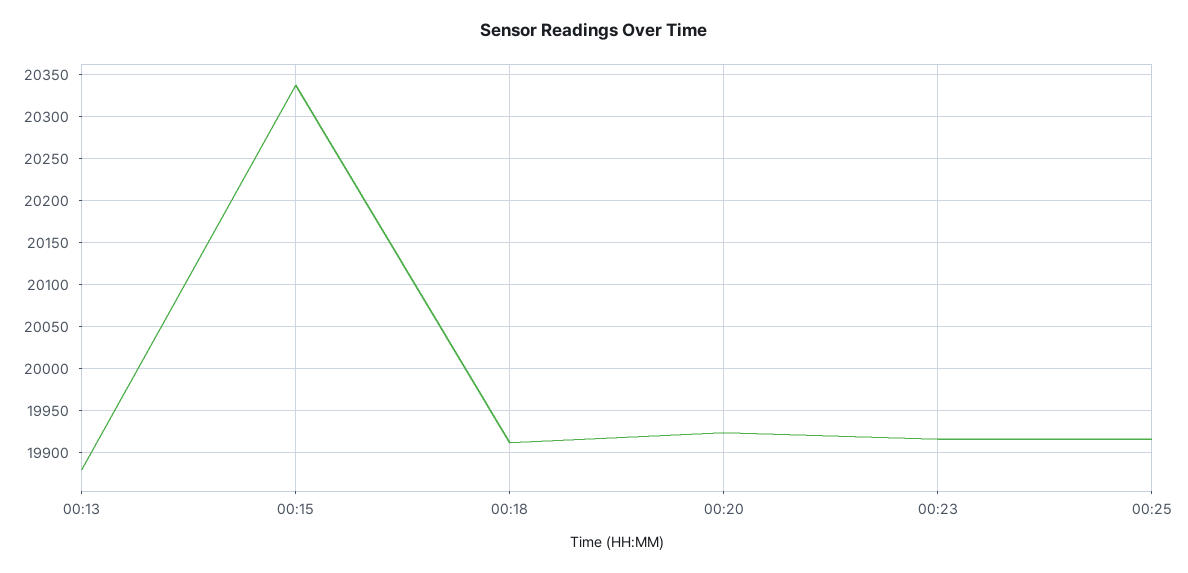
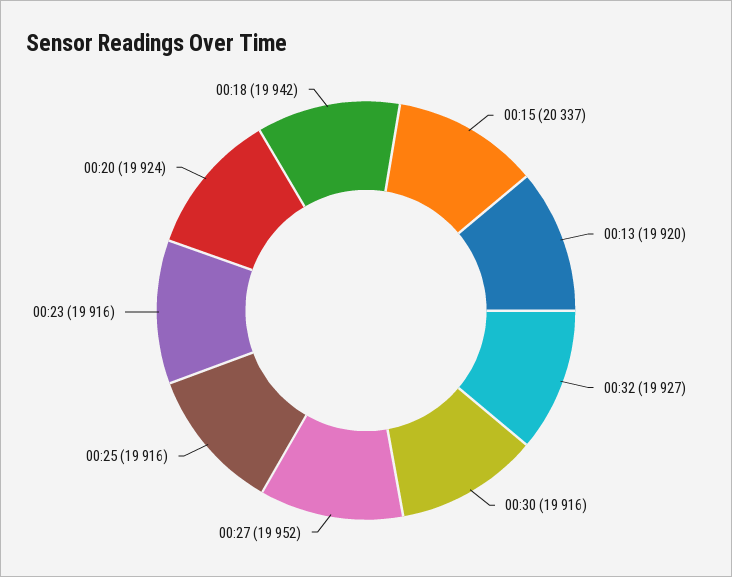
00:13: 19880 -> 19920
00:18: 19910 -> 19942
00:32: none -> 19927
00:30: none -> 19916
00:27: none -> 19952

